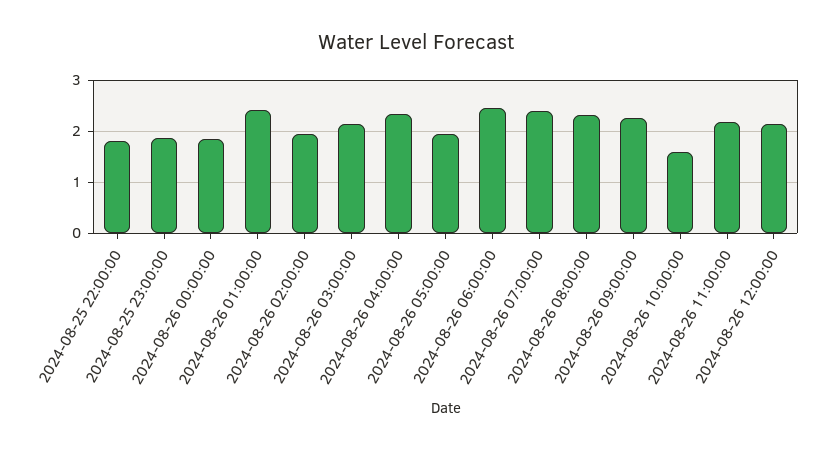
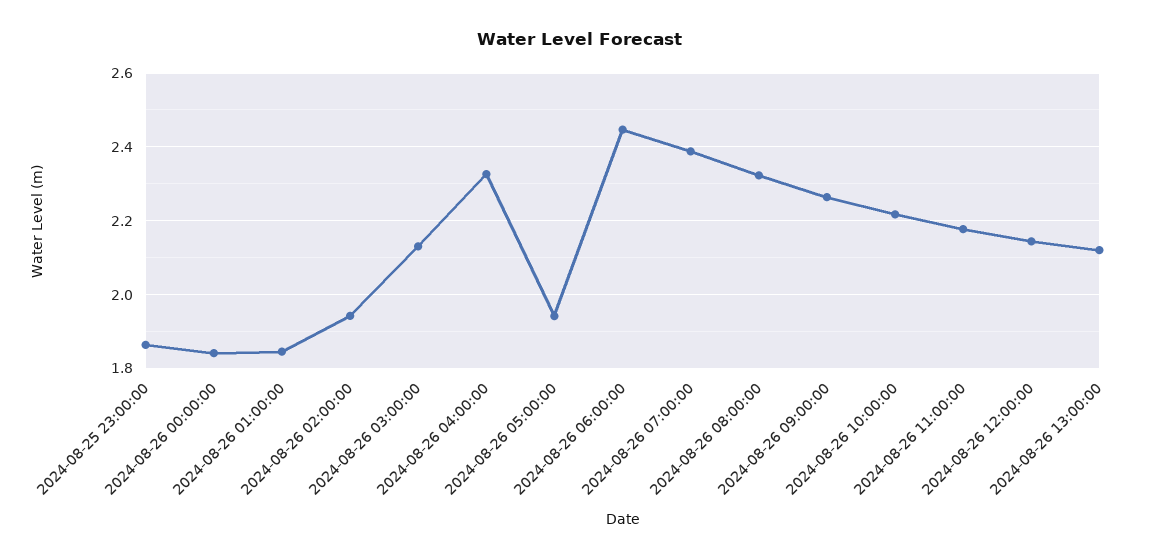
2024-08-25 22:00:00: 1.8 -> none
2024-08-26 01:00:00: 2.4 -> 1.84
2024-08-26 10:00:00: 1.6 -> 2.22
2024-08-26 13:00:00: none -> 2.12

